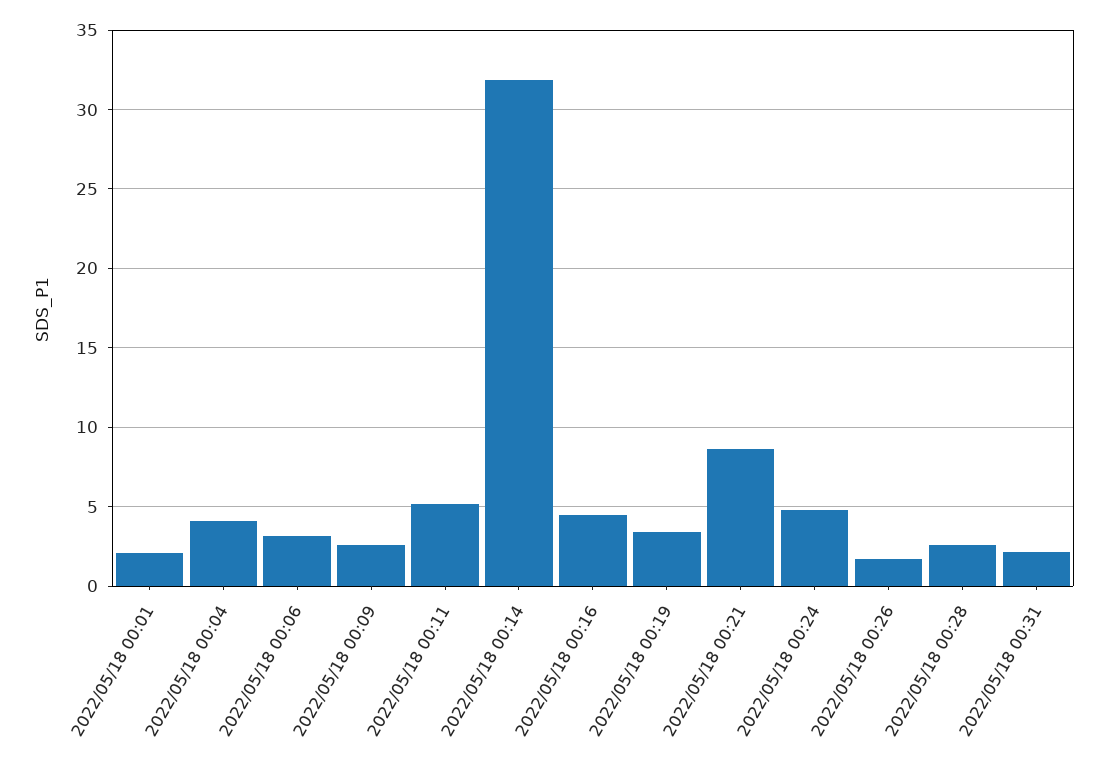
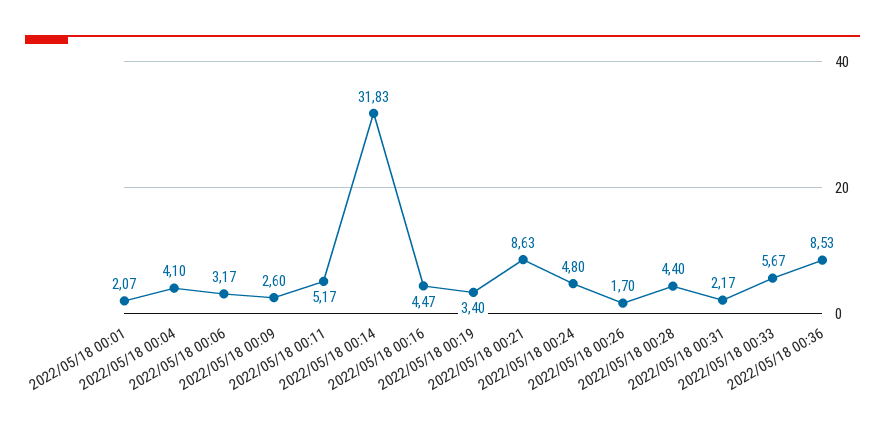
2022/05/18 00:28: 2.5 -> 4.4
2022/05/18 00:33: none -> 5.67
2022/05/18 00:36: none -> 8.53

